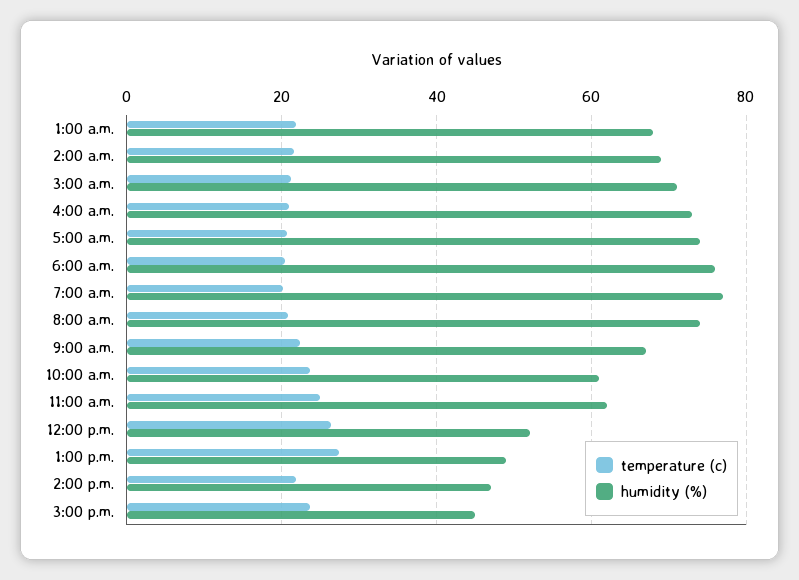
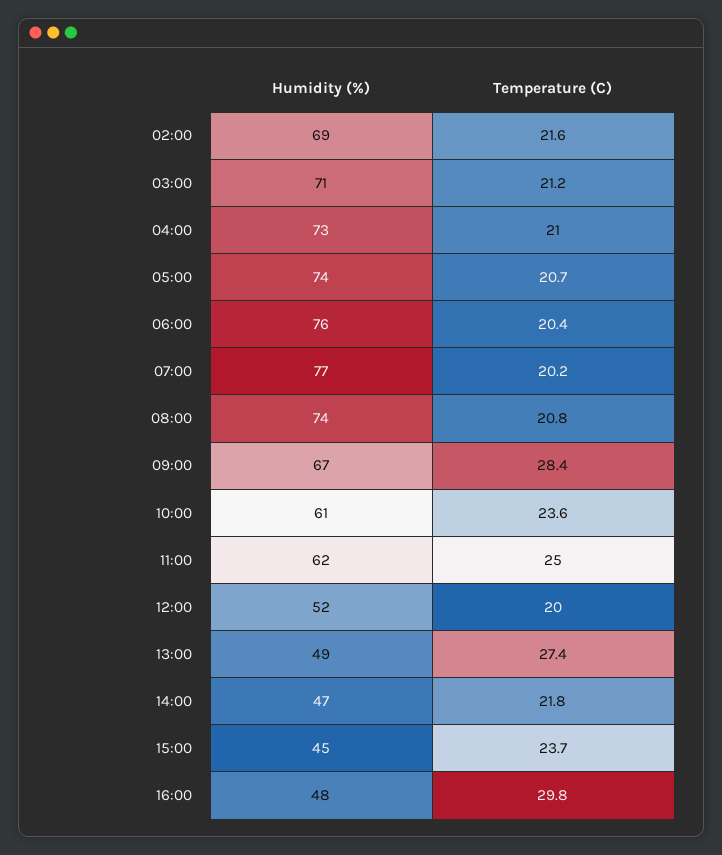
temperature (c), 1:00 a.m.: 22 -> none
humidity (%), 1:00 a.m.: 68 -> none
temperature (c), 9:00 a.m.: 22 -> 28.4
temperature (c), 12:00 p.m.: 26 -> 20
humidity (%), 16:00: none -> 48
temperature (c), 16:00: none -> 29.8

